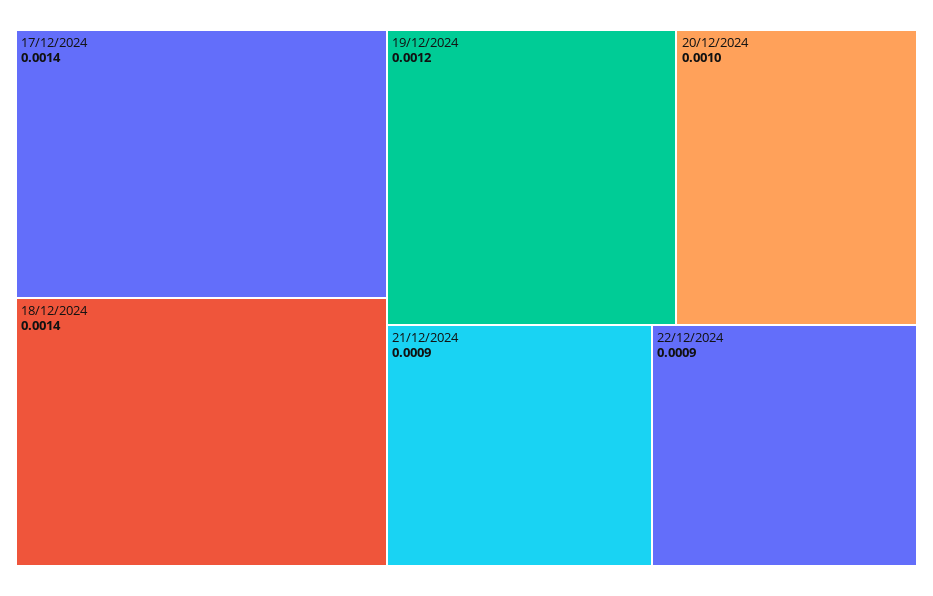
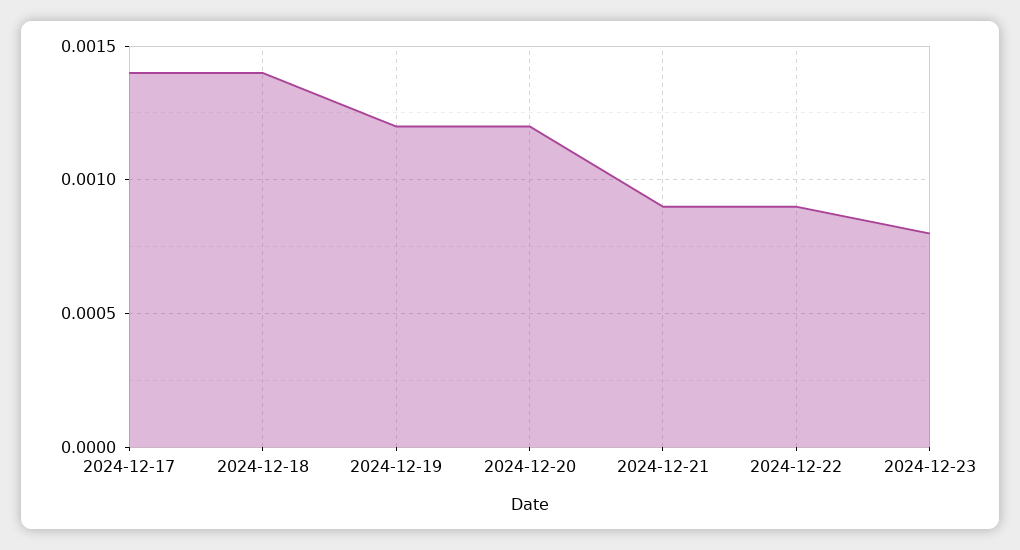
20/12/2024: 0.001 -> 0.0012
2024-12-23: none -> 0.0008

